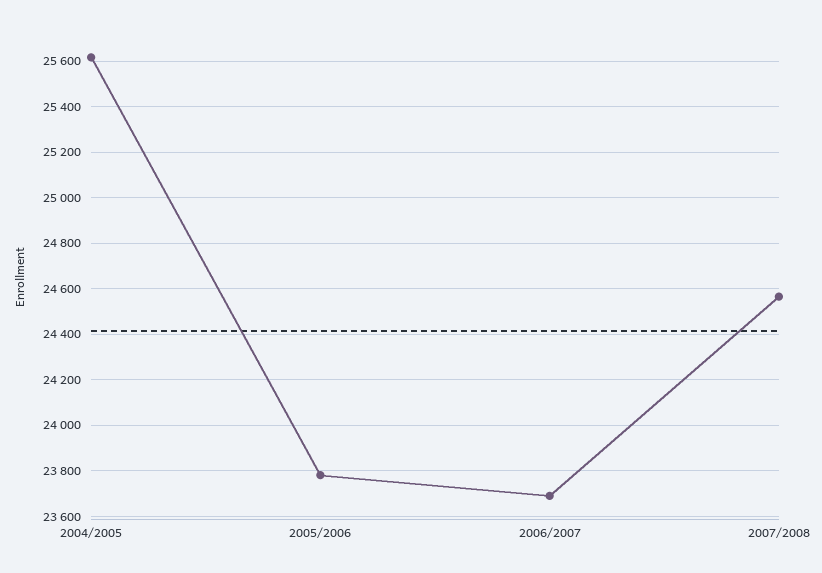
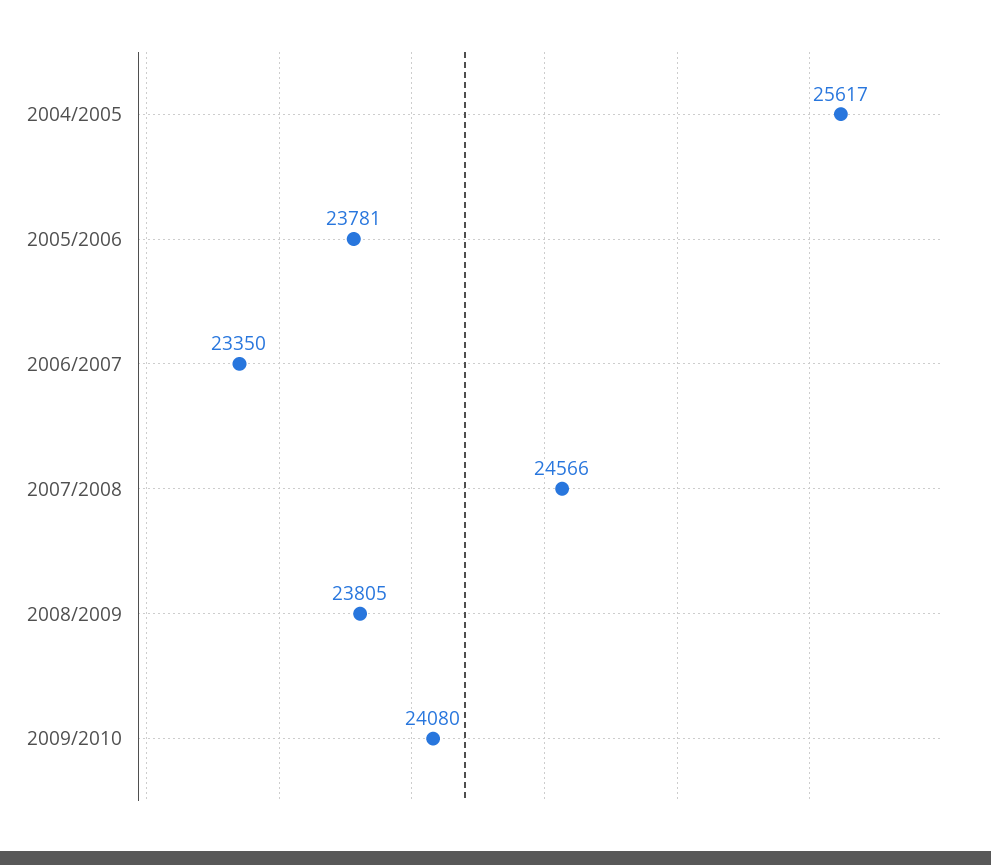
2006/2007: 23700 -> 23350
2008/2009: none -> 23805
2009/2010: none -> 24080

